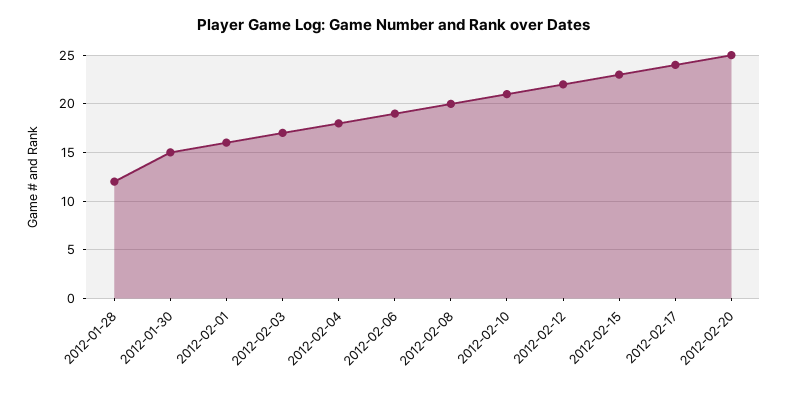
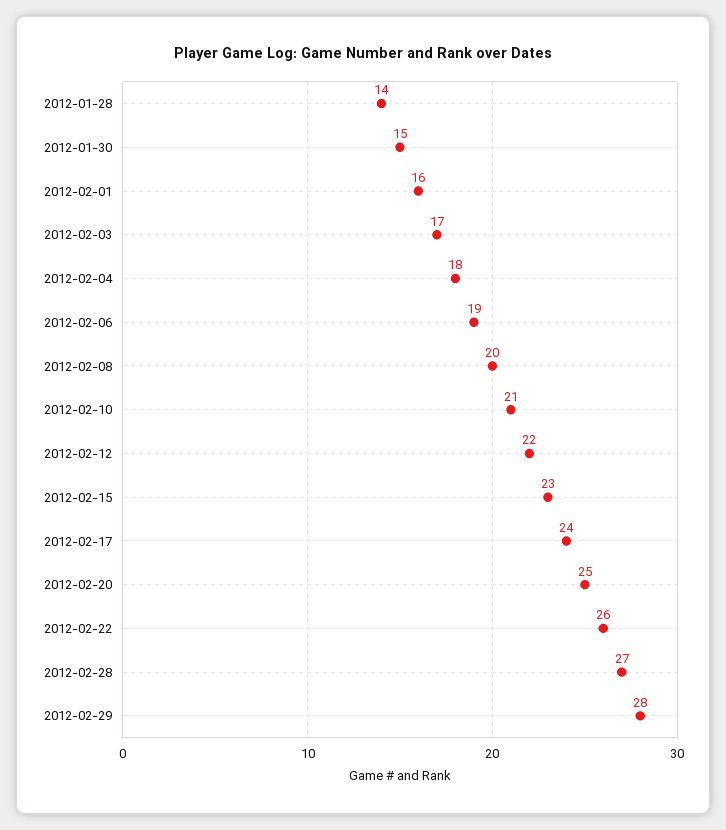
2012-01-28: 12 -> 14
2012-02-22: none -> 26
2012-02-28: none -> 27
2012-02-29: none -> 28

